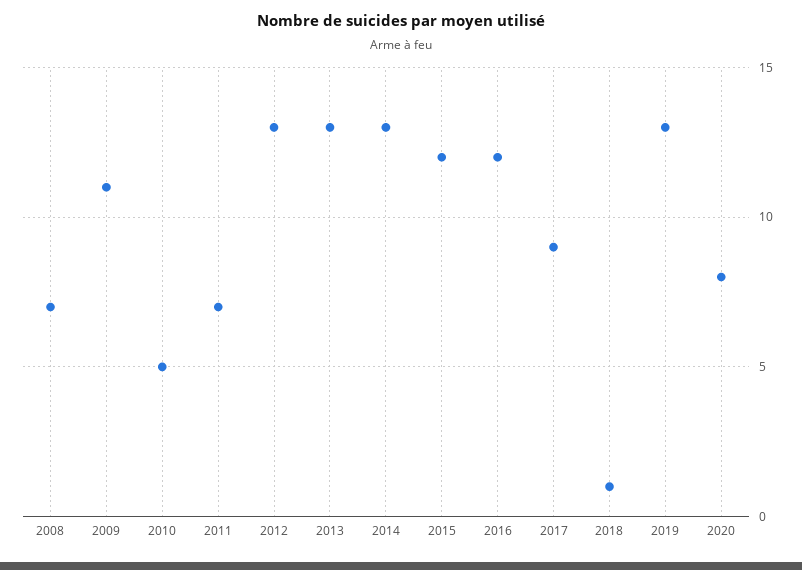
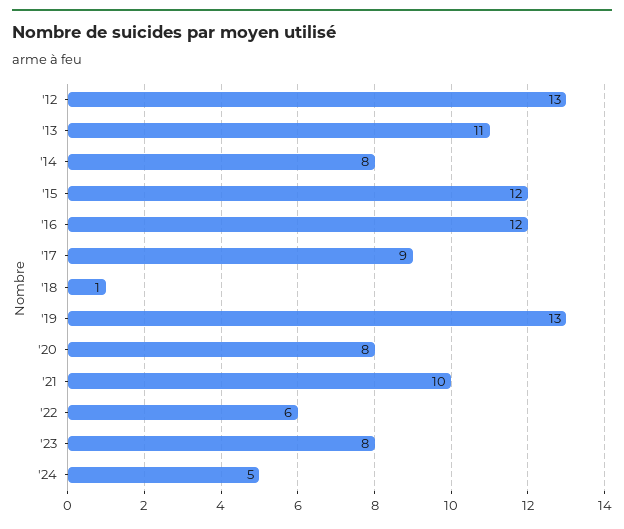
2008: 7 -> none
2009: 11 -> none
2010: 5 -> none
2011: 7 -> none
2013: 13 -> 11
2014: 13 -> 8
'21: none -> 10
'22: none -> 6
'23: none -> 8
'24: none -> 5

